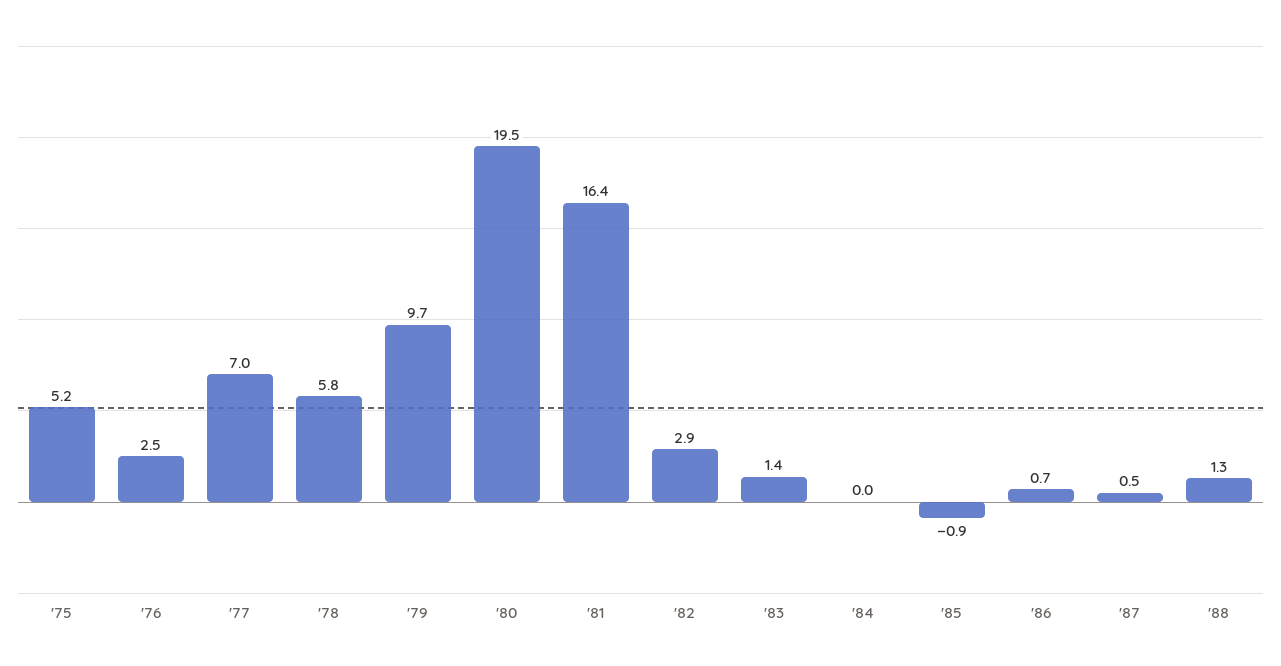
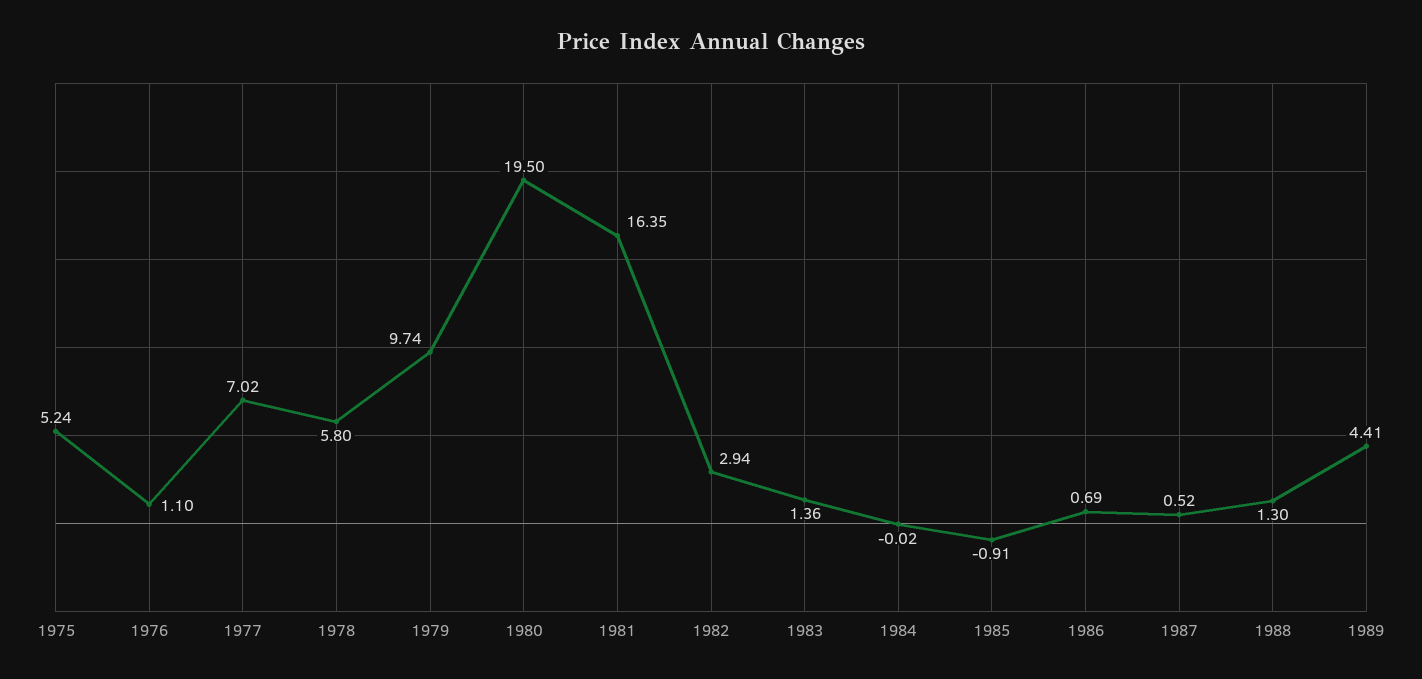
'76: 2.5 -> 1.1
1989: none -> 4.41

